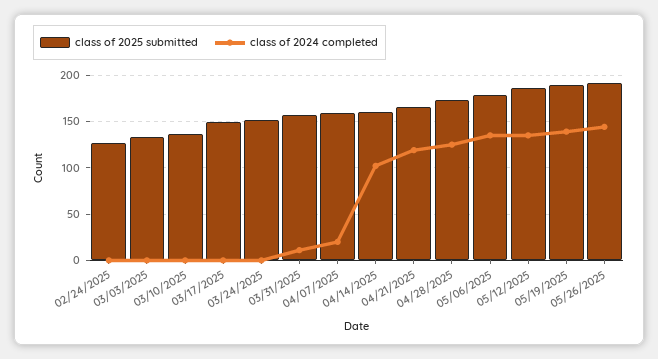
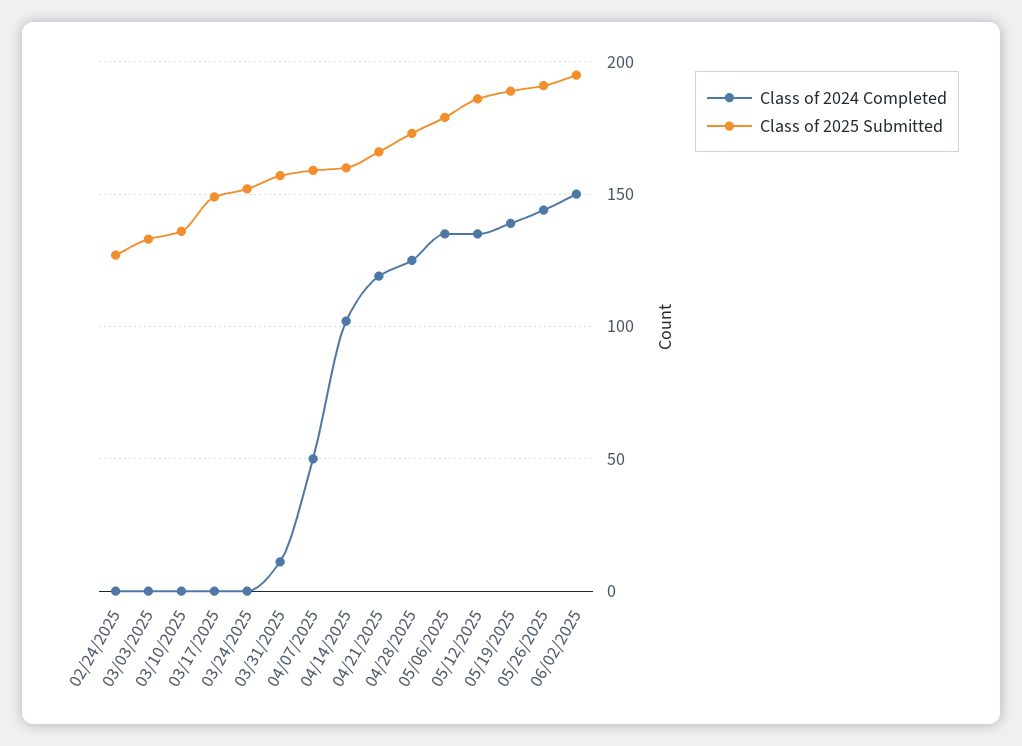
class of 2024 completed, 04/07/2025: 20 -> 50
class of 2024 completed, 06/02/2025: none -> 150
class of 2025 submitted, 06/02/2025: none -> 195

